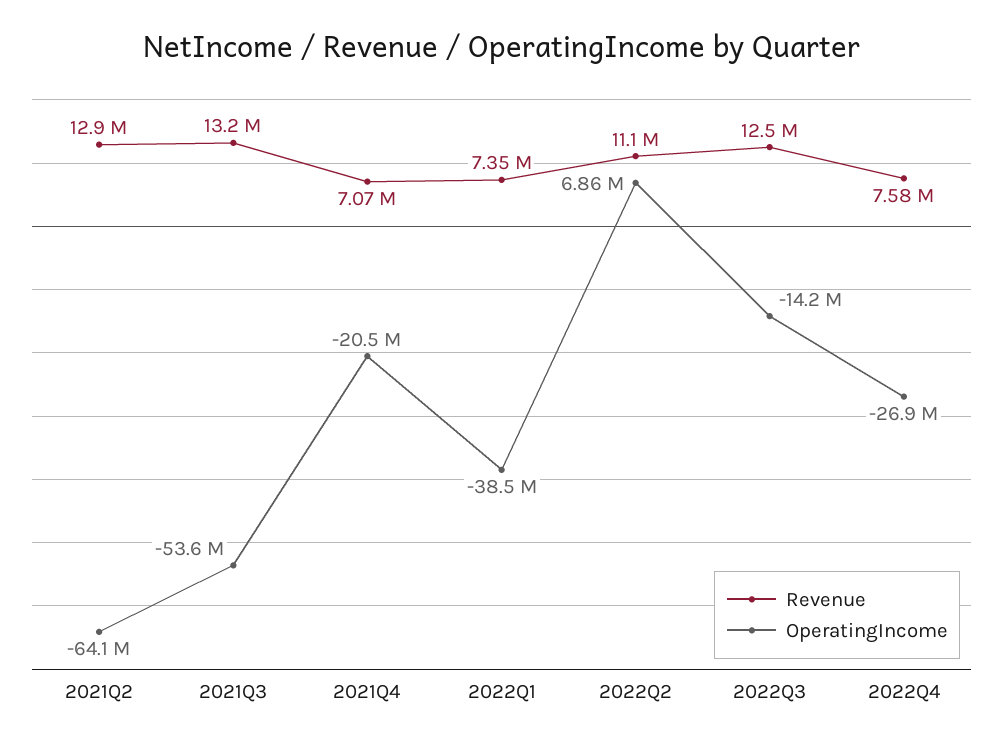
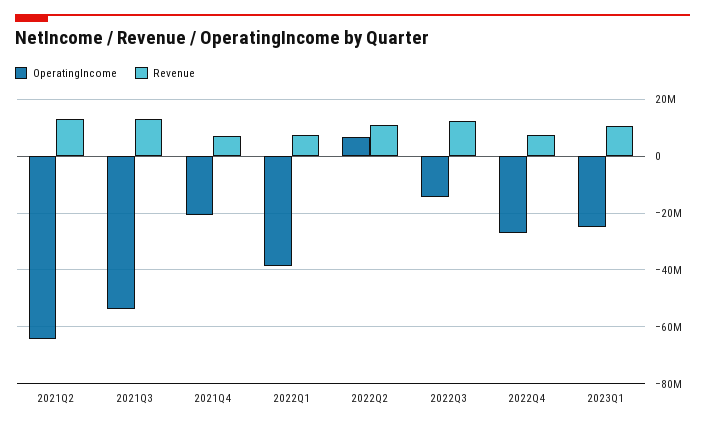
OperatingIncome, 2023Q1: none -> -25000000
Revenue, 2023Q1: none -> 10000000

